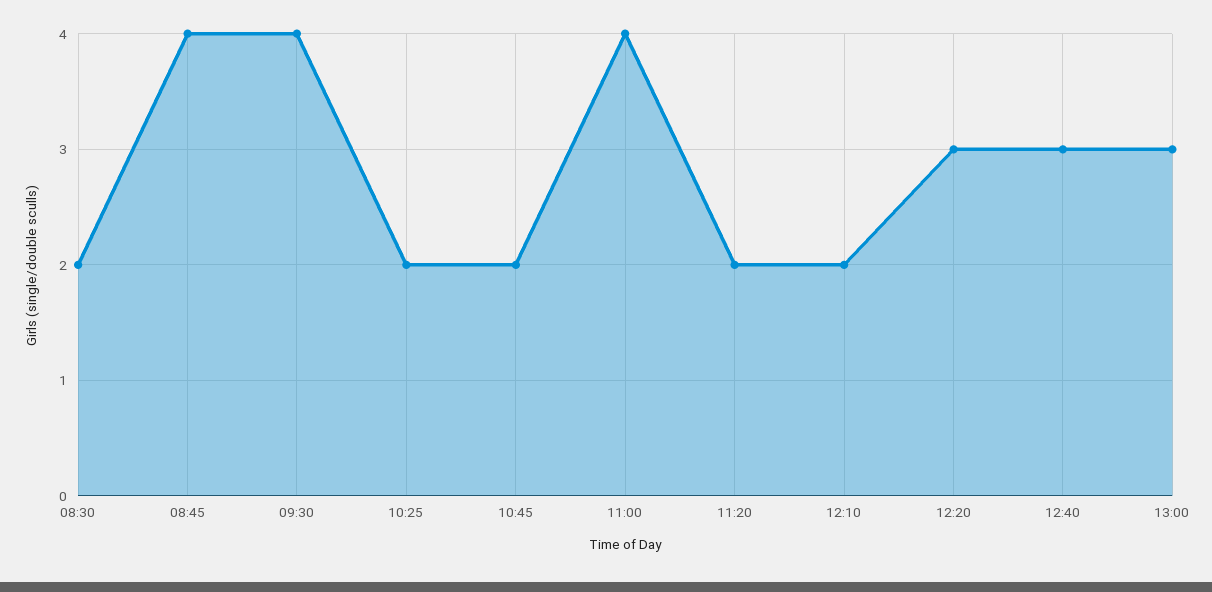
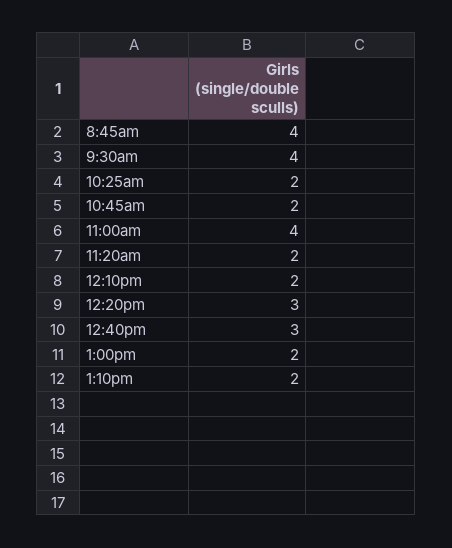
08:30: 2 -> none
13:00: 3 -> 2
1:10pm: none -> 2

